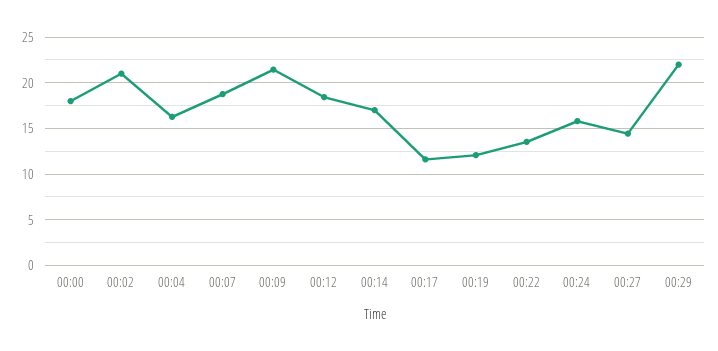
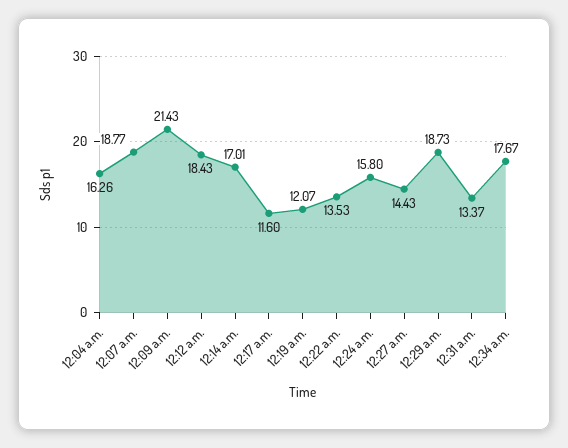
00:00: 18 -> none
00:02: 21 -> none
00:29: 22 -> 18.73
12:31 a.m.: none -> 13.37
12:34 a.m.: none -> 17.67

